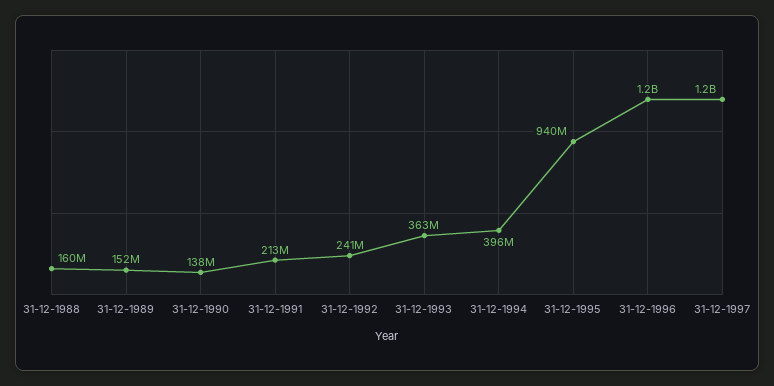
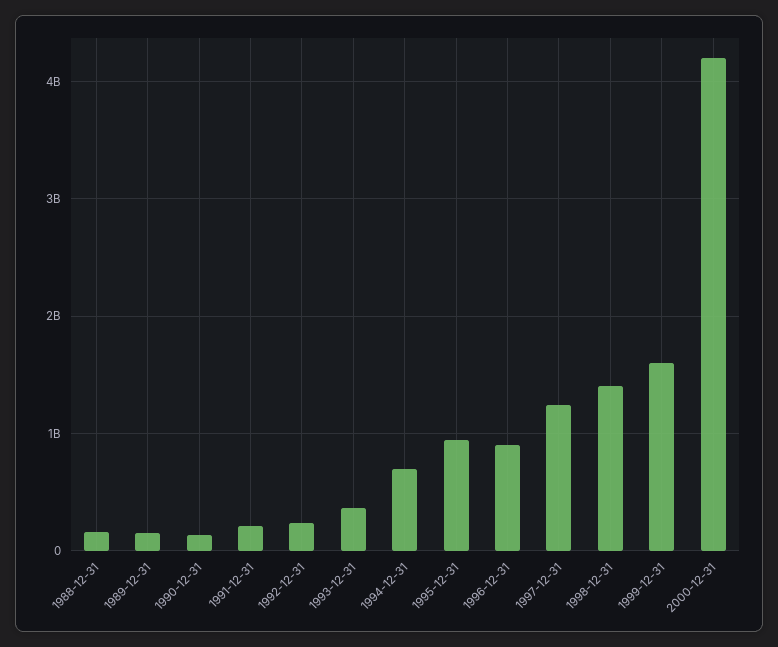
31-12-1994: 396000000 -> 700000000
31-12-1996: 1200000000 -> 900000000
1998-12-31: none -> 1400000000
1999-12-31: none -> 1600000000
2000-12-31: none -> 4200000000

